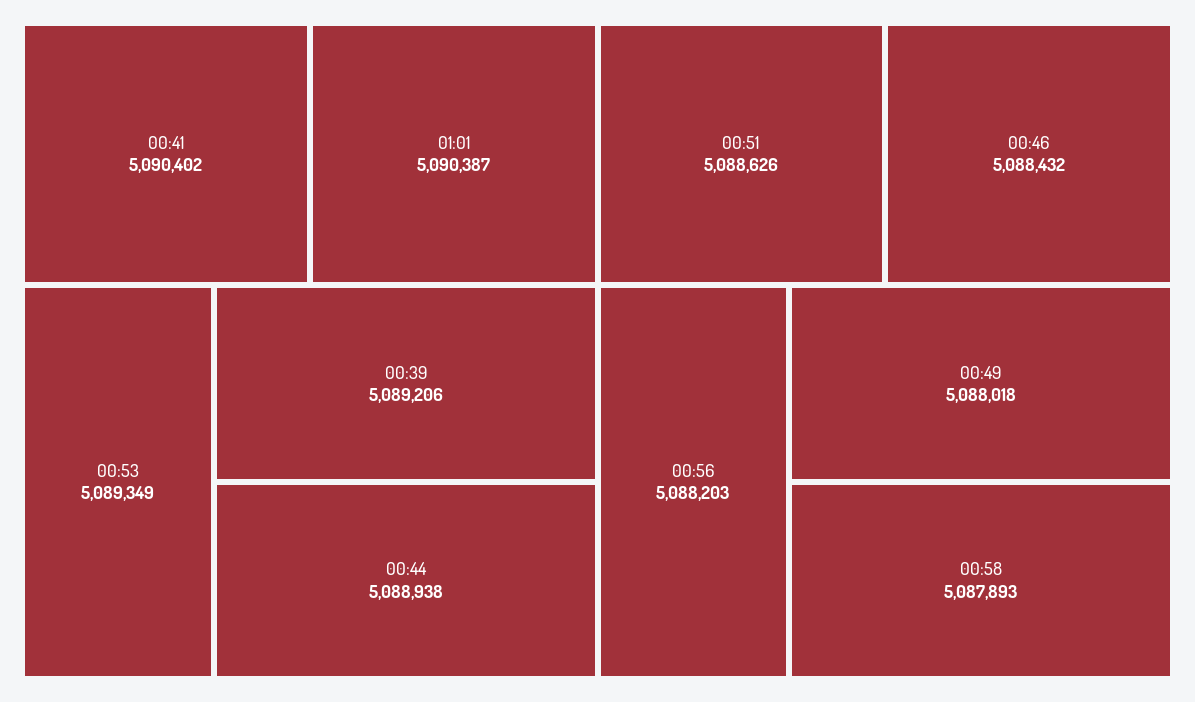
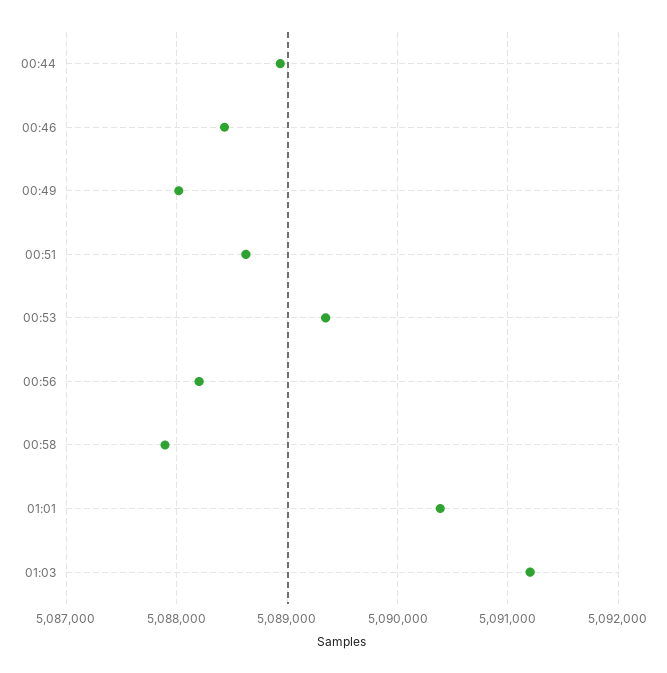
00:41: 5090402 -> none
00:39: 5089206 -> none
01:03: none -> 5091200

